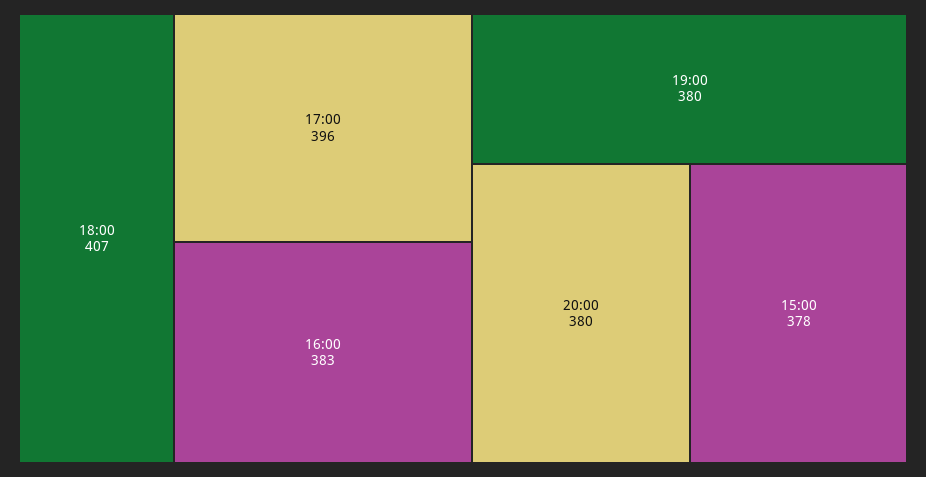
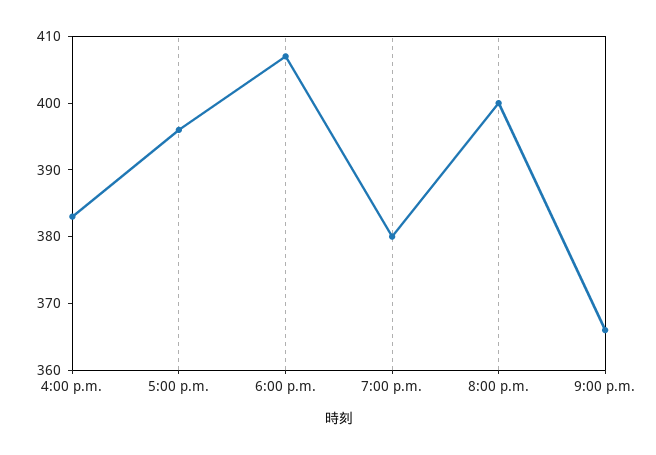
20:00: 380 -> 400
15:00: 378 -> none
9:00 p.m.: none -> 365

